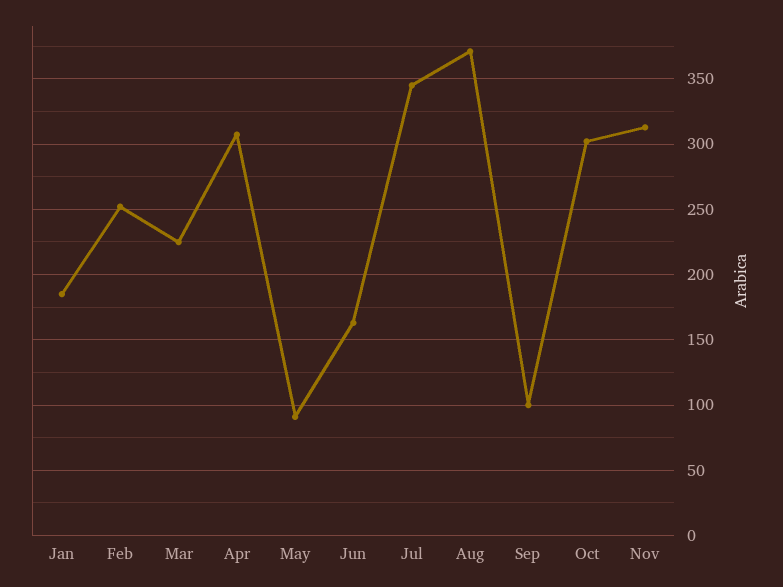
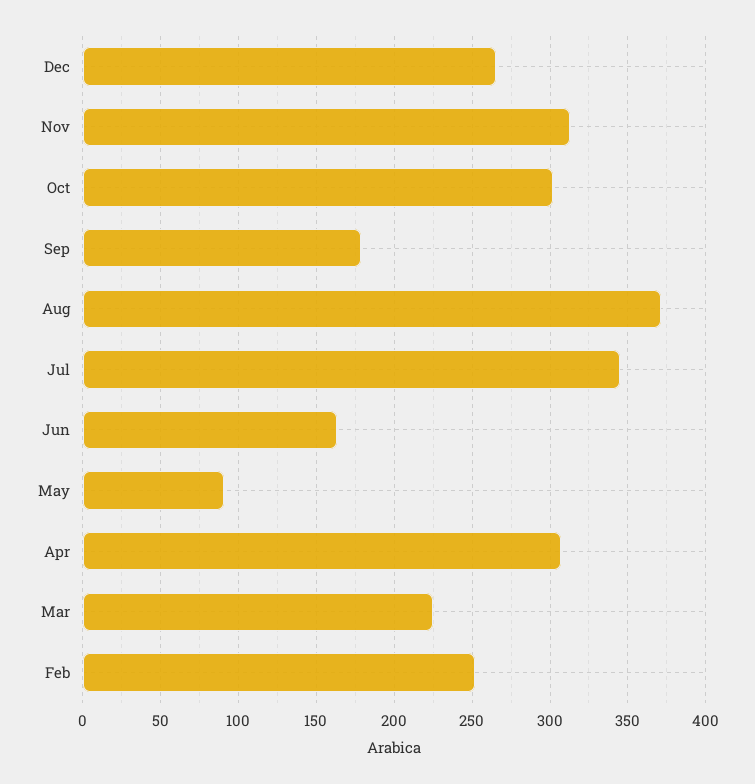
Jan: 185 -> none
Sep: 100 -> 180
Dec: none -> 265

